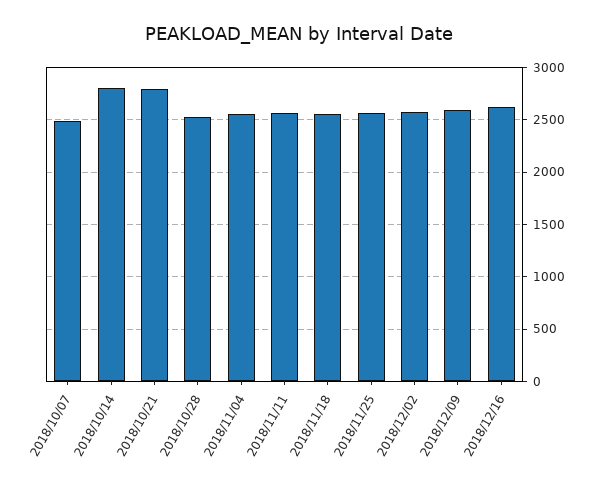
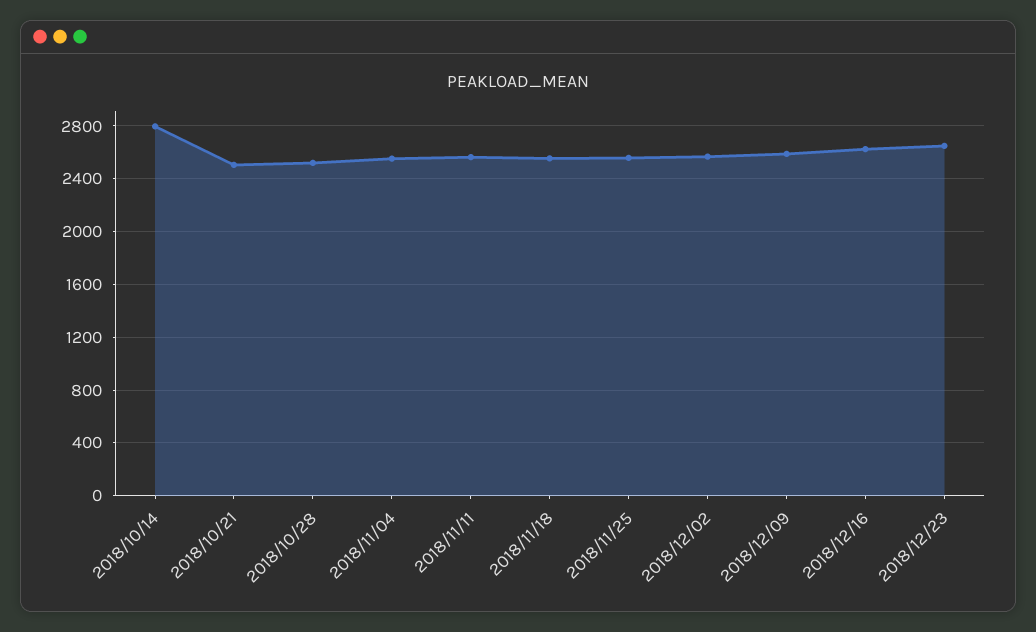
2018/10/07: 2500 -> none
2018/10/21: 2800 -> 2500
2018/12/23: none -> 2650

